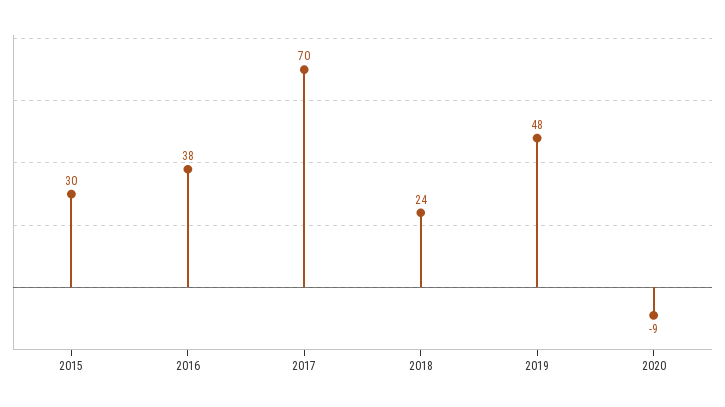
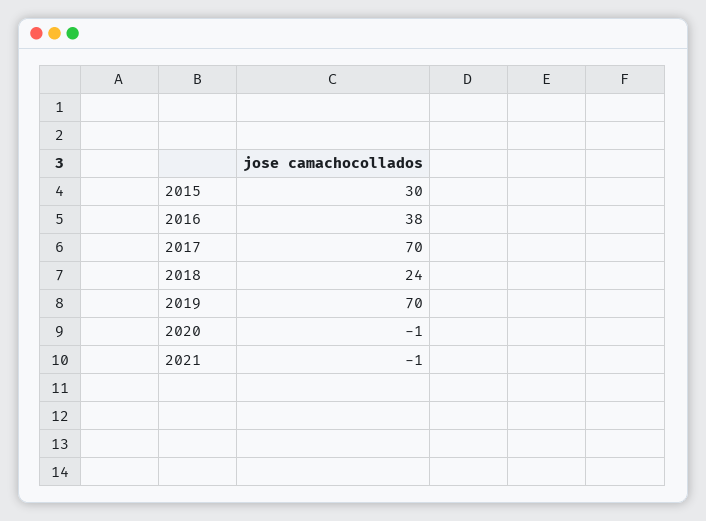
2019: 48 -> 70
2020: -9 -> -1
2021: none -> -1

